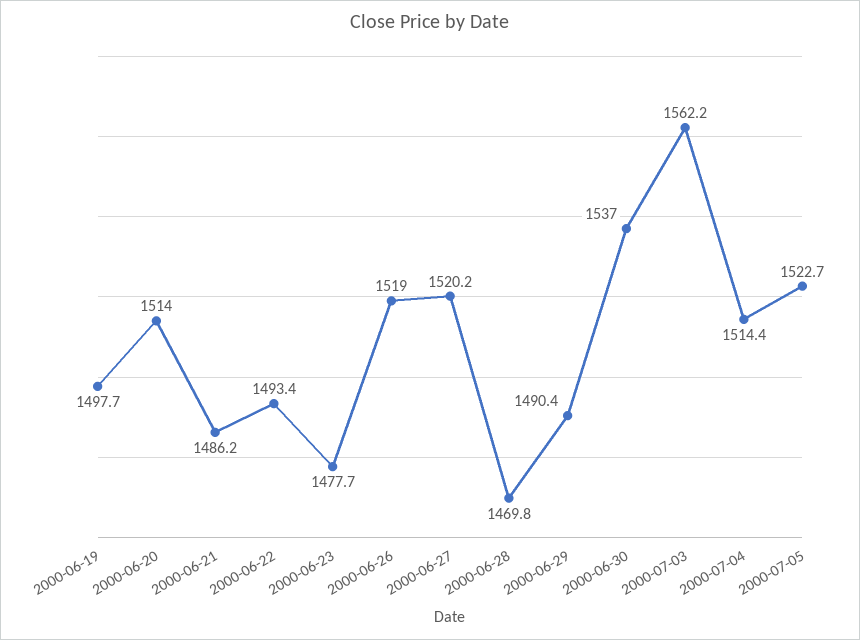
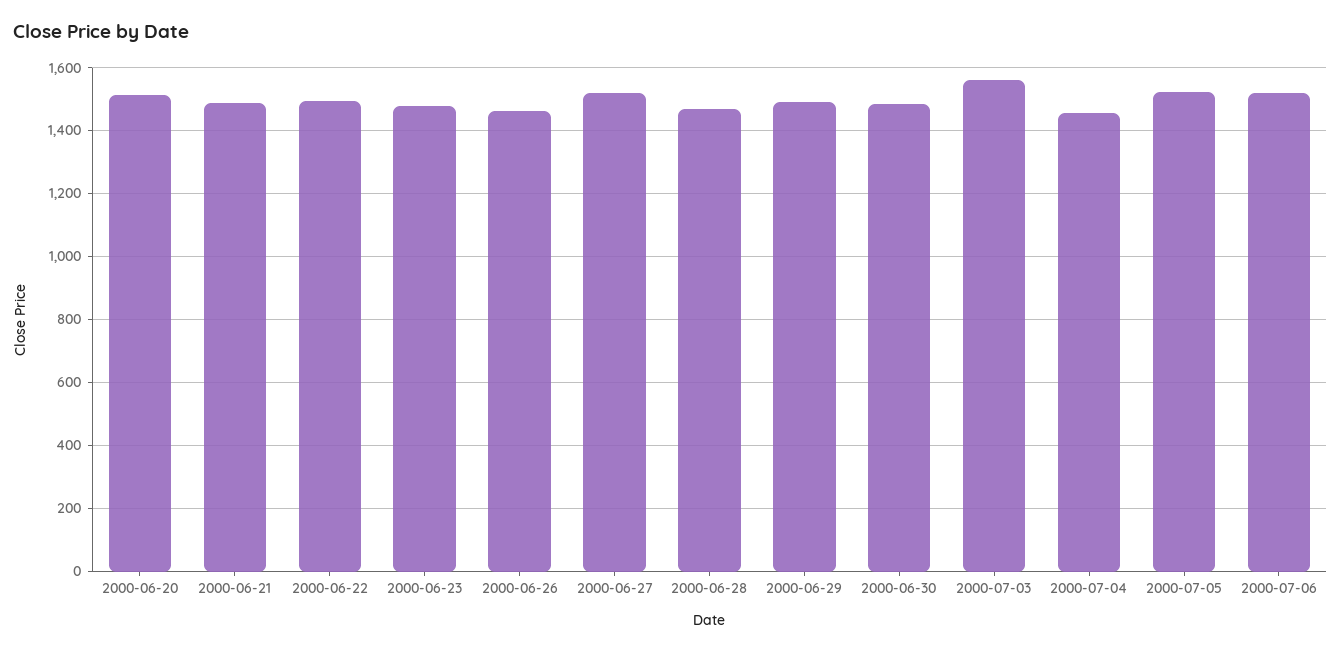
2000-06-19: 1497.7 -> none
2000-06-26: 1519 -> 1460
2000-06-30: 1537 -> 1480
2000-07-04: 1514.4 -> 1460
2000-07-06: none -> 1520

